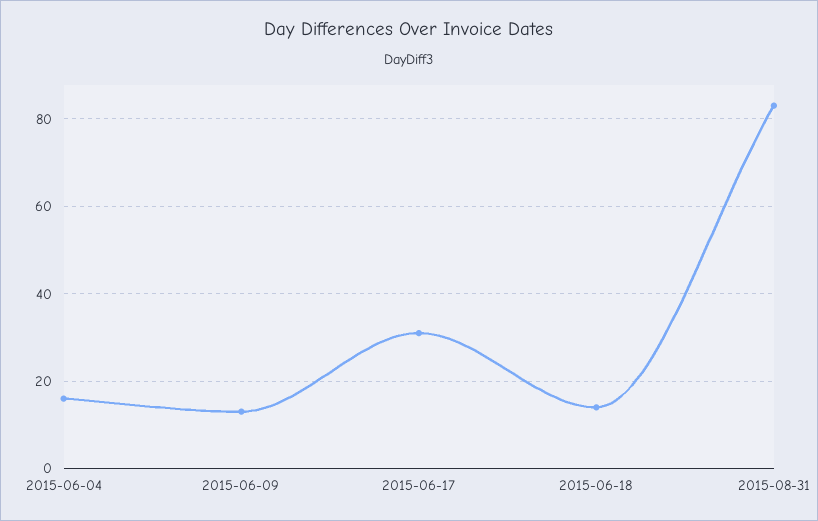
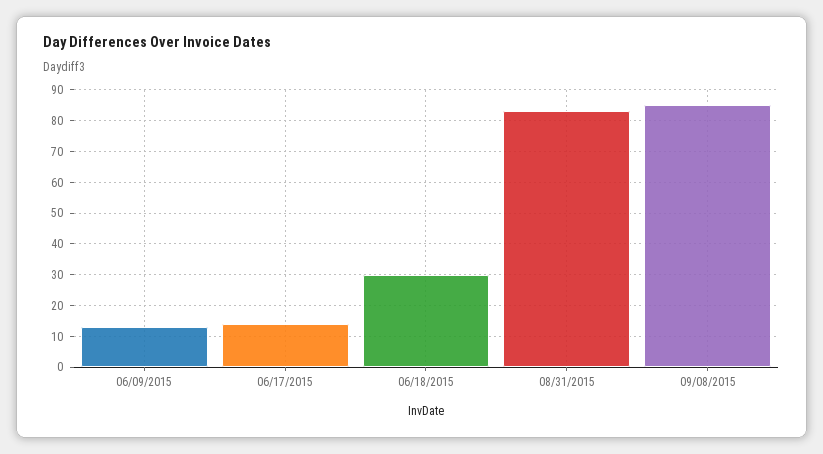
2015-06-04: 15 -> none
2015-06-17: 30 -> 15
2015-06-18: 15 -> 30
09/08/2015: none -> 85

